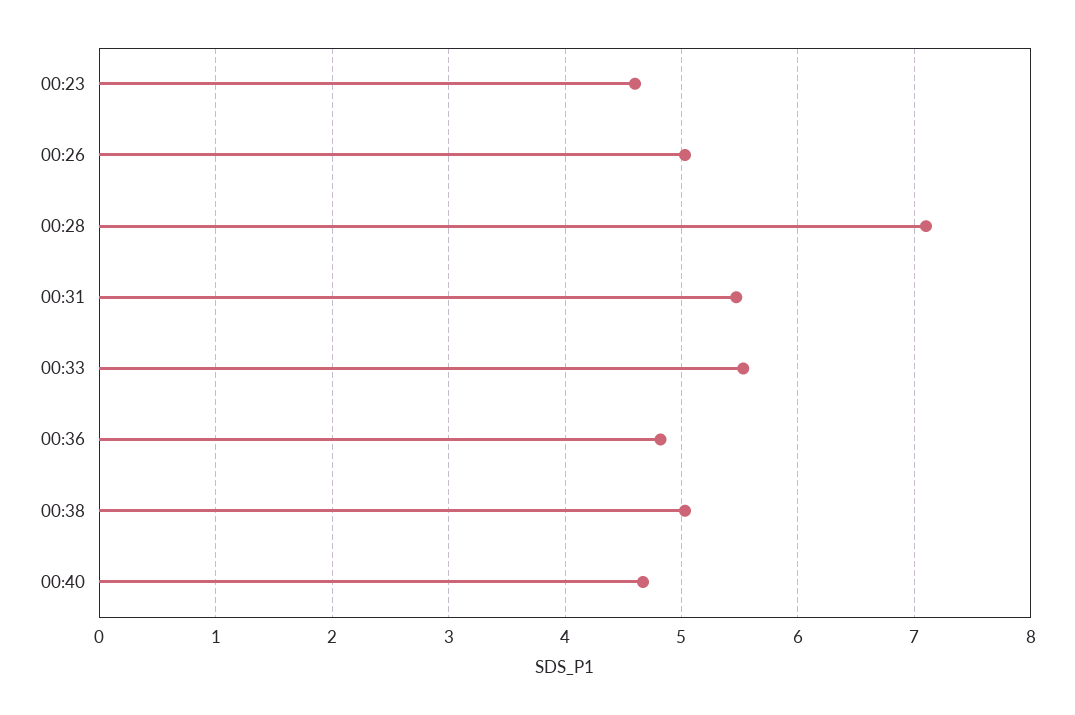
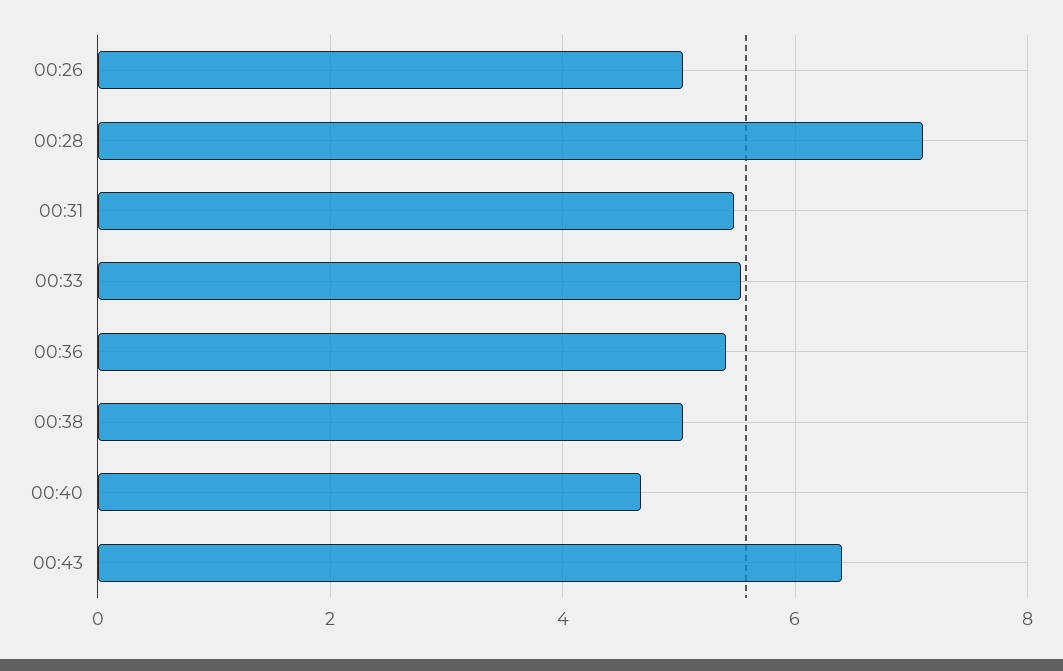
00:23: 4.6 -> none
00:36: 4.8 -> 5.4
00:43: none -> 6.4

